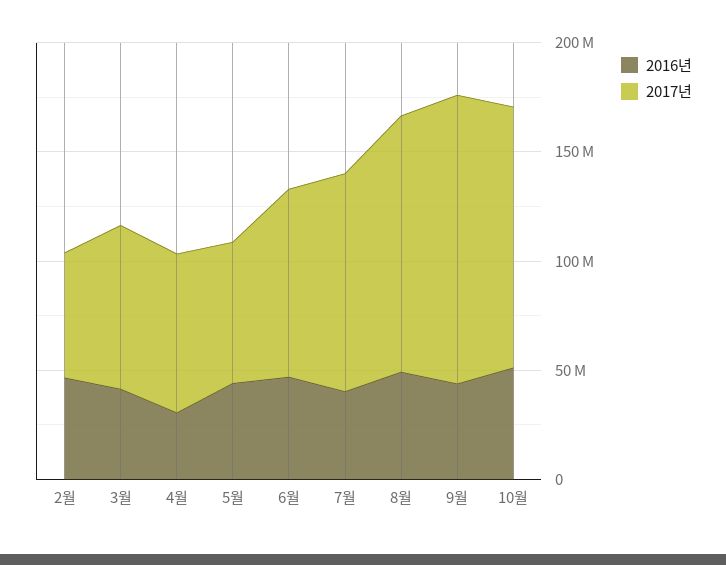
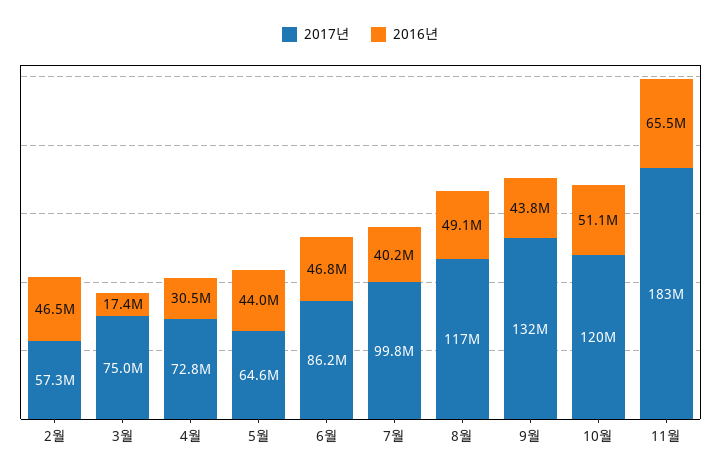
2016년, 3월: 40000000 -> 17400000
2017년, 11월: none -> 183000000
2016년, 11월: none -> 65500000

